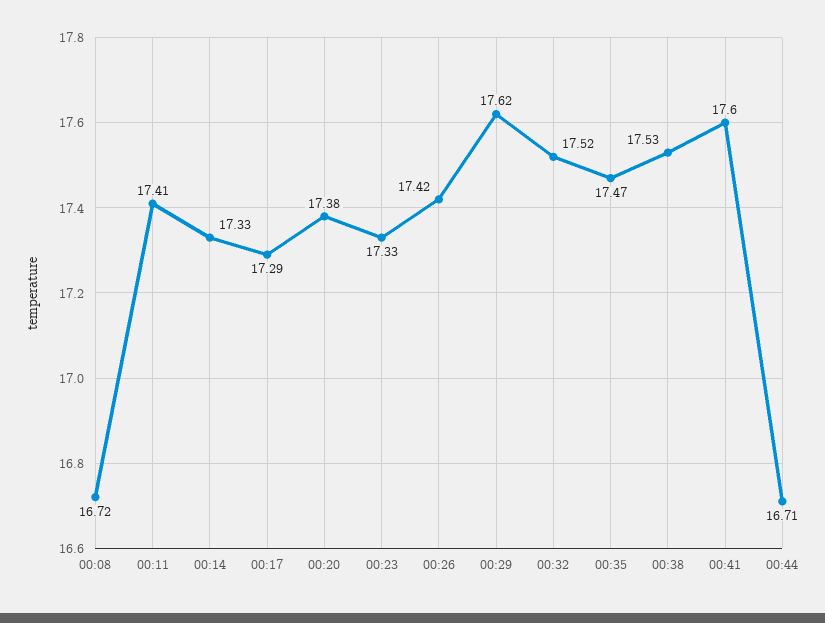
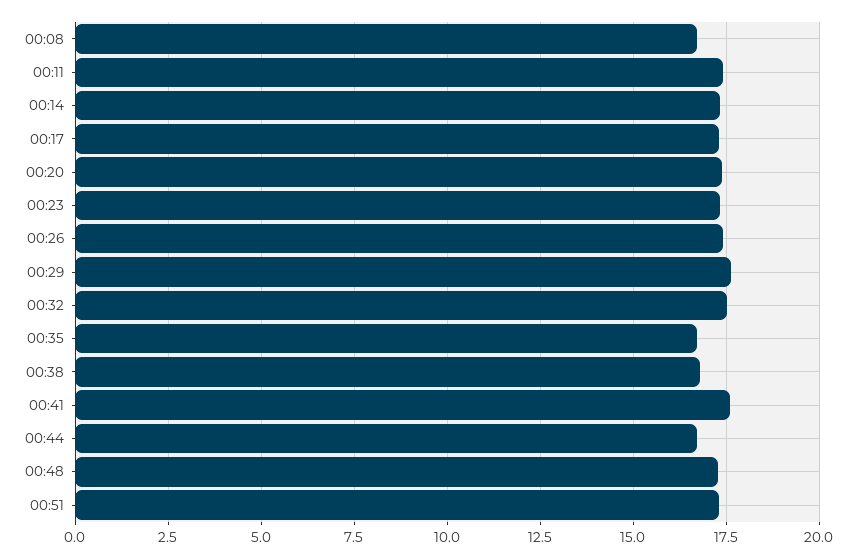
00:35: 17.47 -> 16.75
00:38: 17.53 -> 16.75
00:48: none -> 17.25
00:51: none -> 17.25

